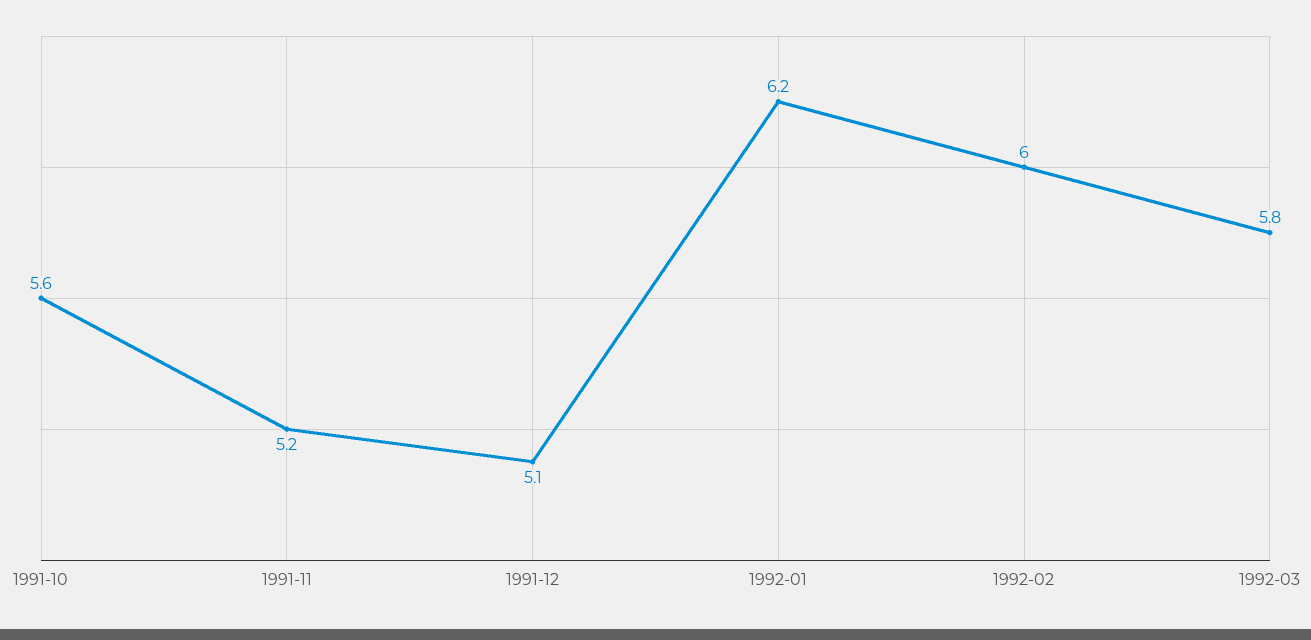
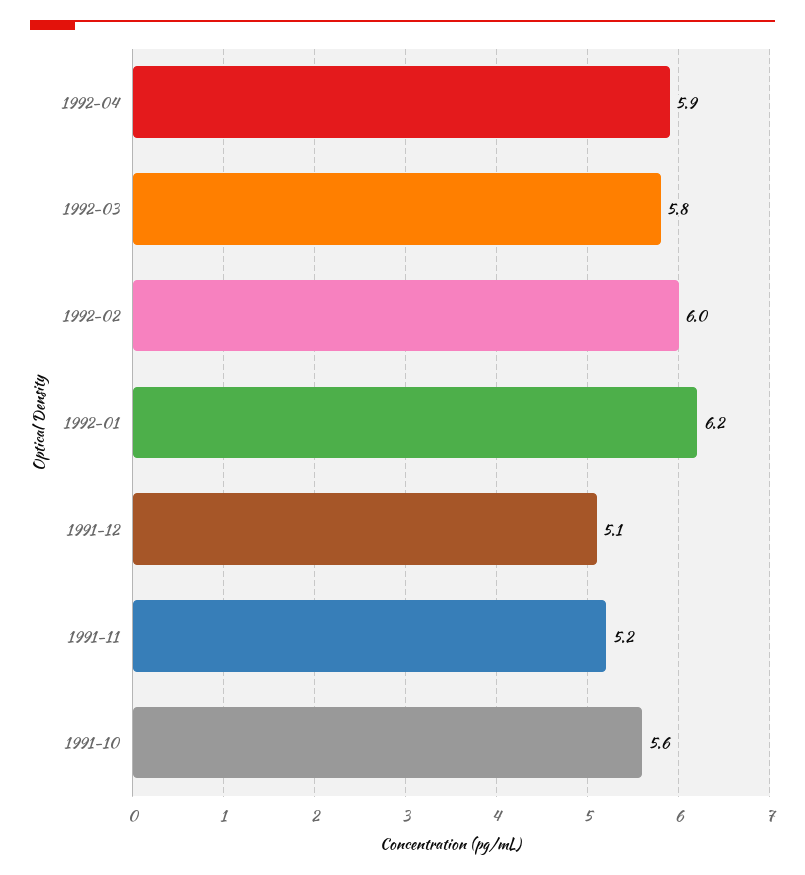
1992-04: none -> 5.9

